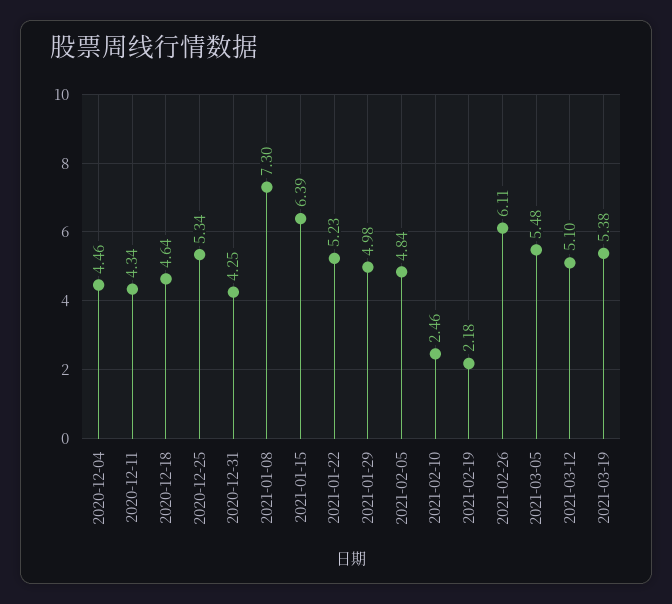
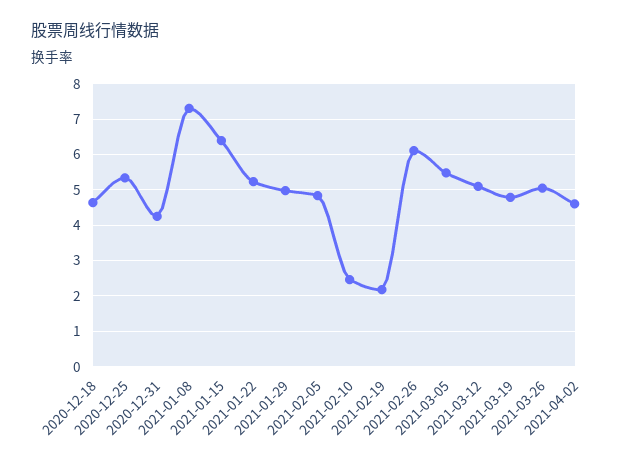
2020-12-04: 4.46 -> none
2020-12-11: 4.34 -> none
2021-03-19: 5.38 -> 4.8
2021-03-26: none -> 5
2021-04-02: none -> 4.6

